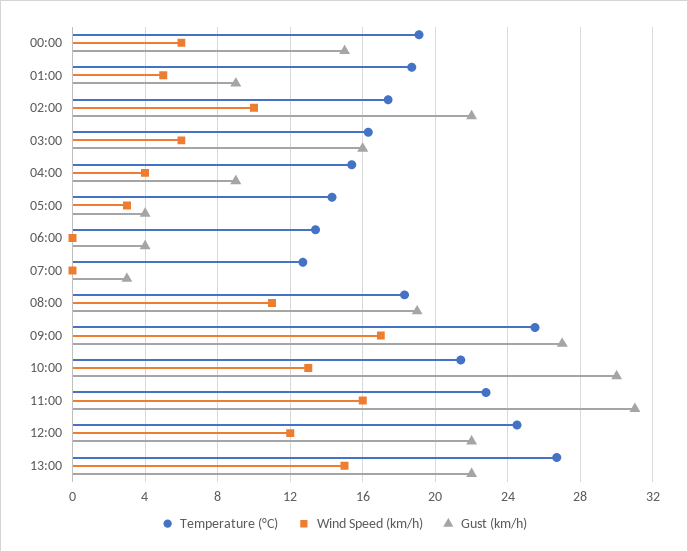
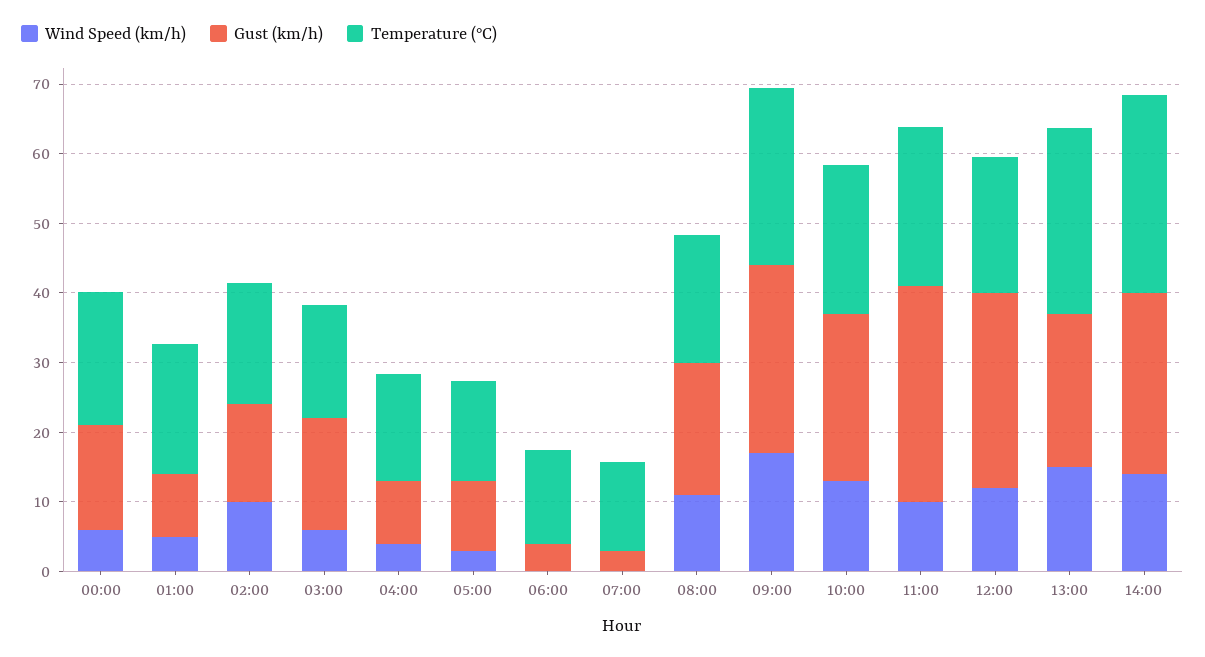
Gust (km/h), 02:00: 22 -> 14
Gust (km/h), 05:00: 4 -> 10
Gust (km/h), 10:00: 30 -> 24
Wind Speed (km/h), 11:00: 16 -> 10
Temperature (°C), 12:00: 24.5 -> 20
Gust (km/h), 12:00: 22 -> 28
Wind Speed (km/h), 14:00: none -> 14
Gust (km/h), 14:00: none -> 26
Temperature (°C), 14:00: none -> 28

